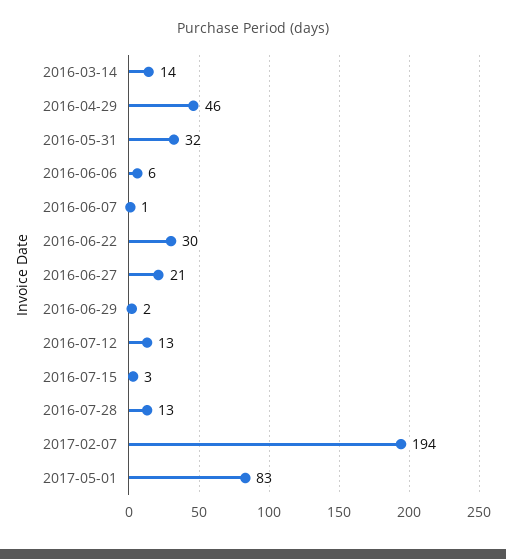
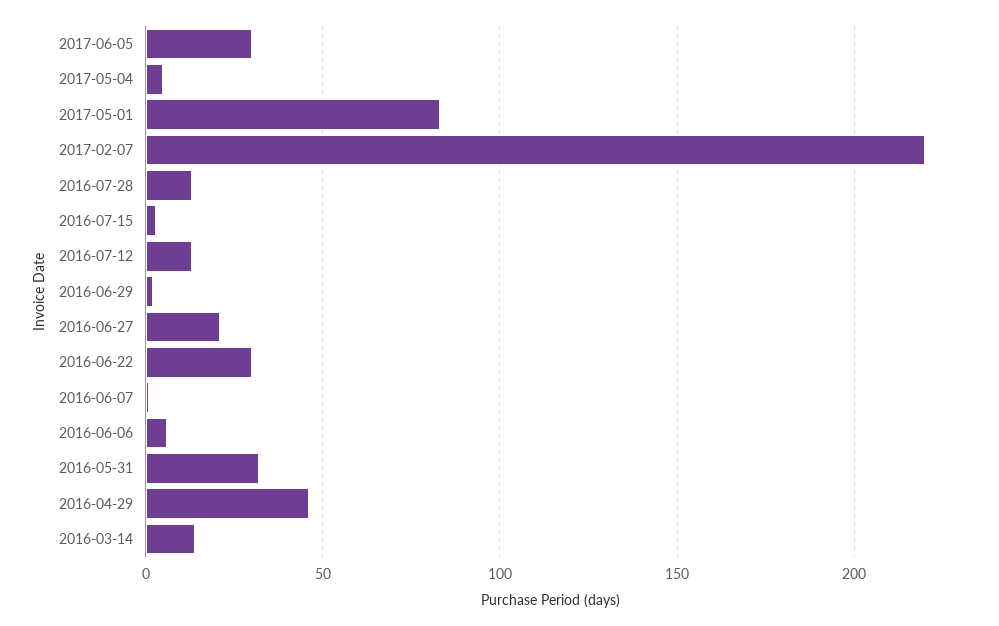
2017-02-07: 194 -> 220
2017-06-05: none -> 30
2017-05-04: none -> 5

